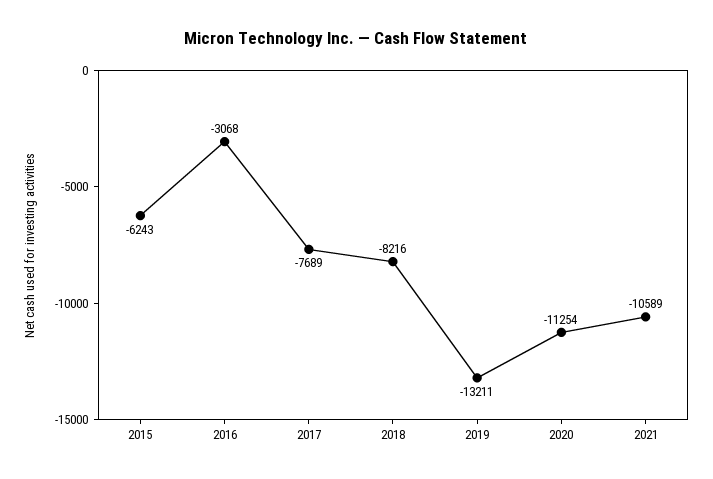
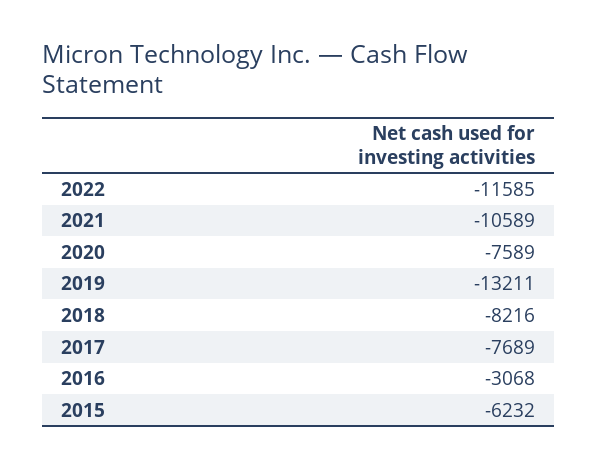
2015: -6243 -> -6232
2020: -11254 -> -7589
2022: none -> -11585

